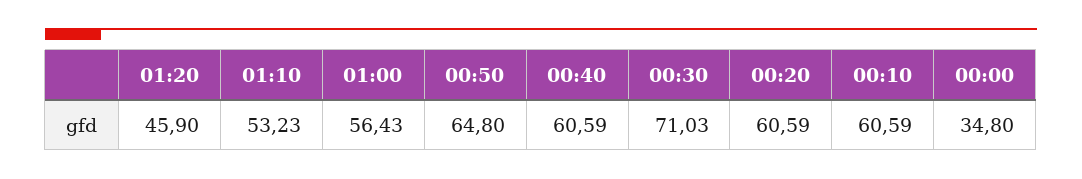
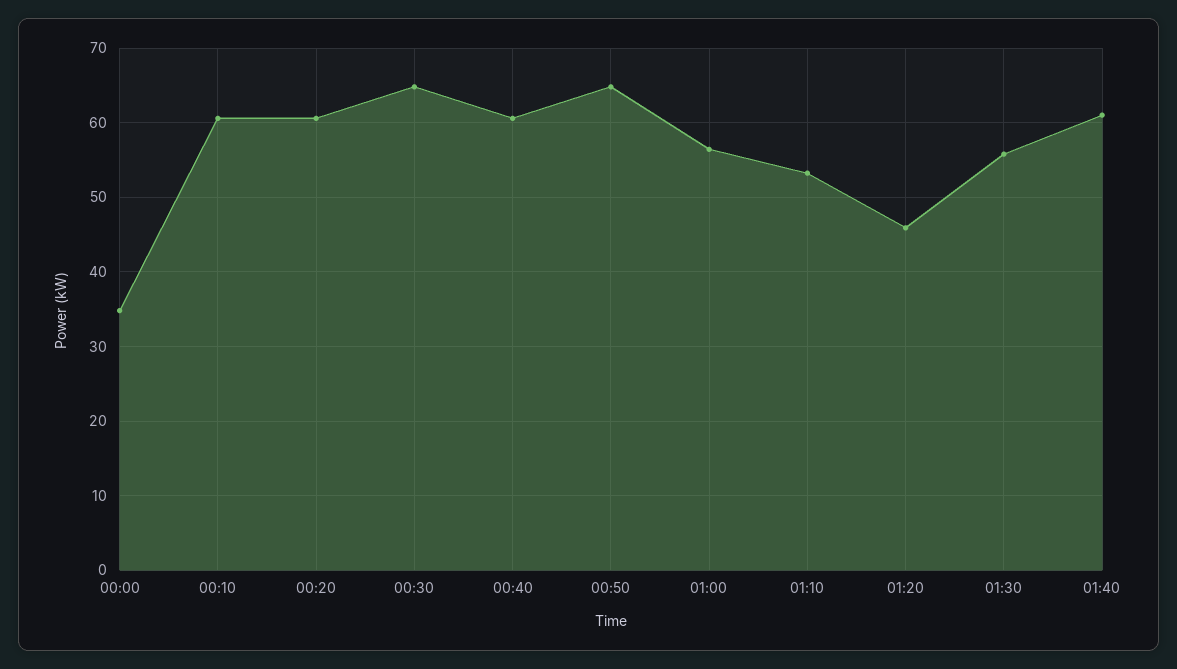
00:30: 71.03 -> 65
01:30: none -> 56
01:40: none -> 61

